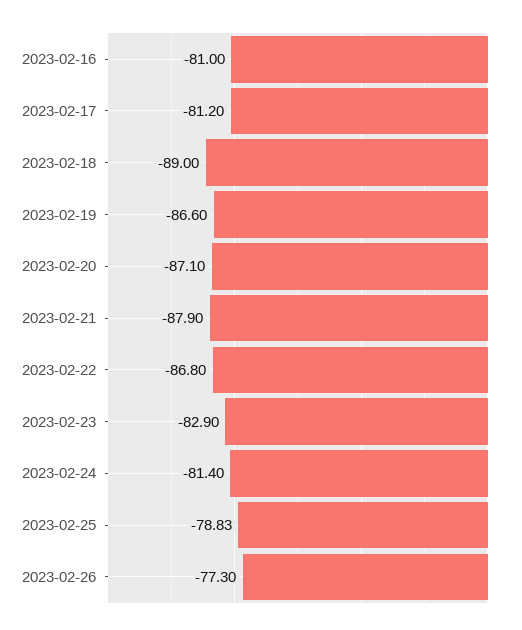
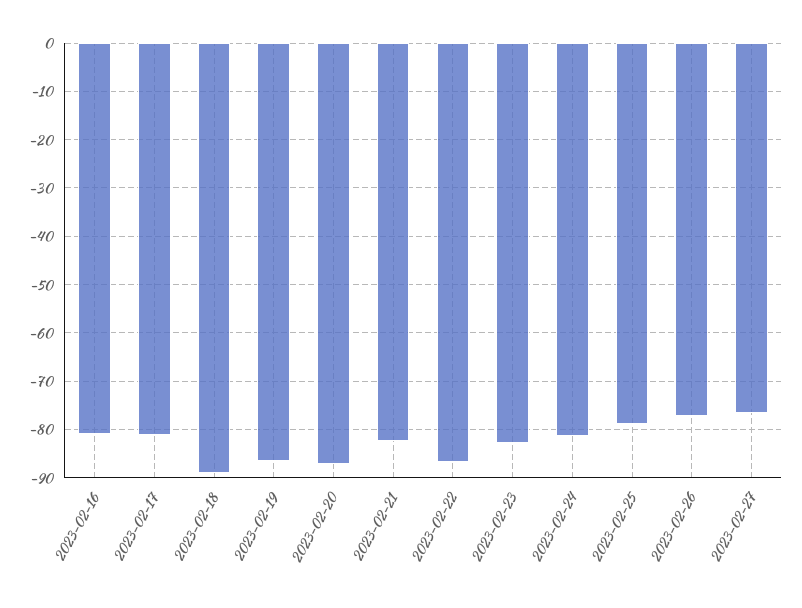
2023-02-21: -87.9 -> -82
2023-02-27: none -> -76

